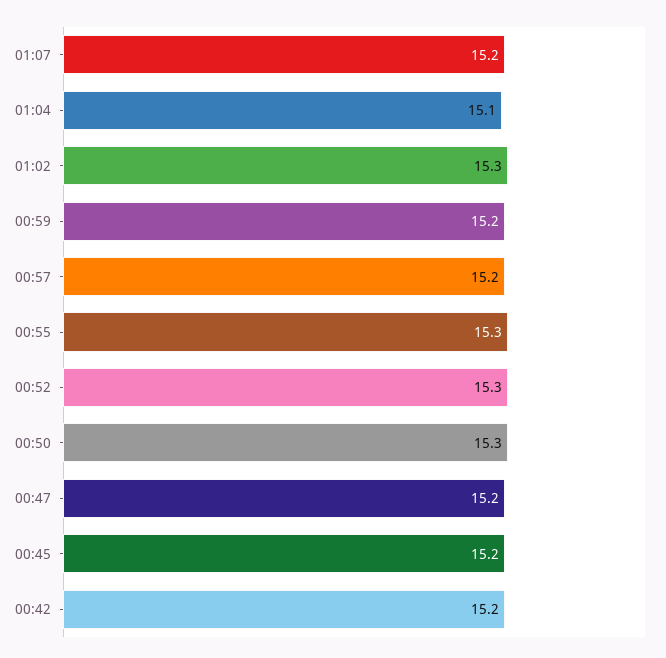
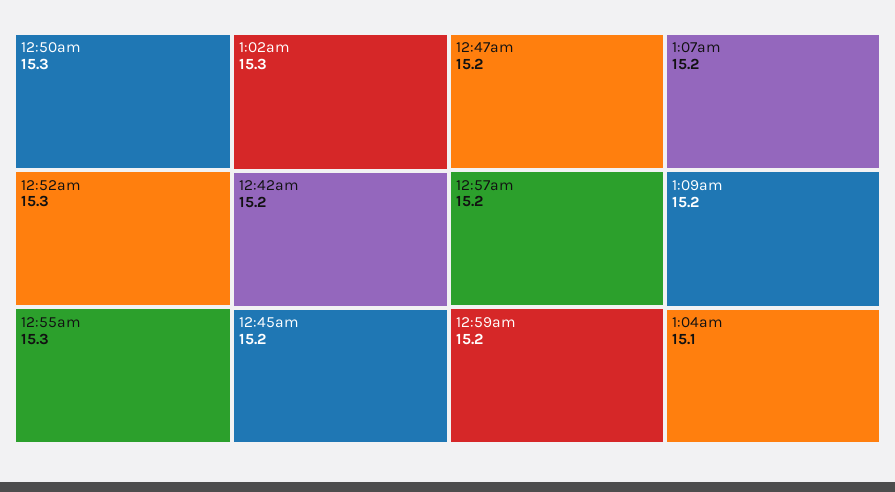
1:09am: none -> 15.2

